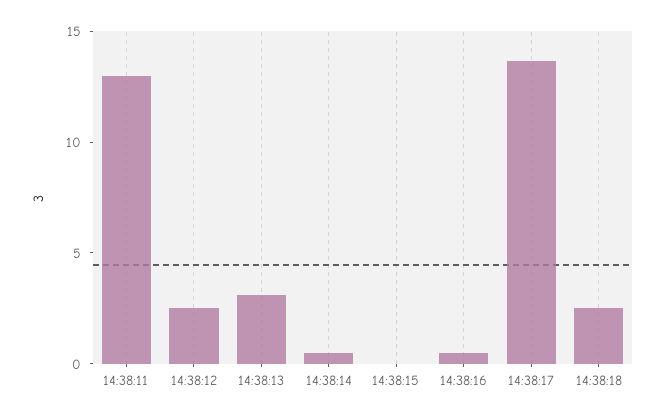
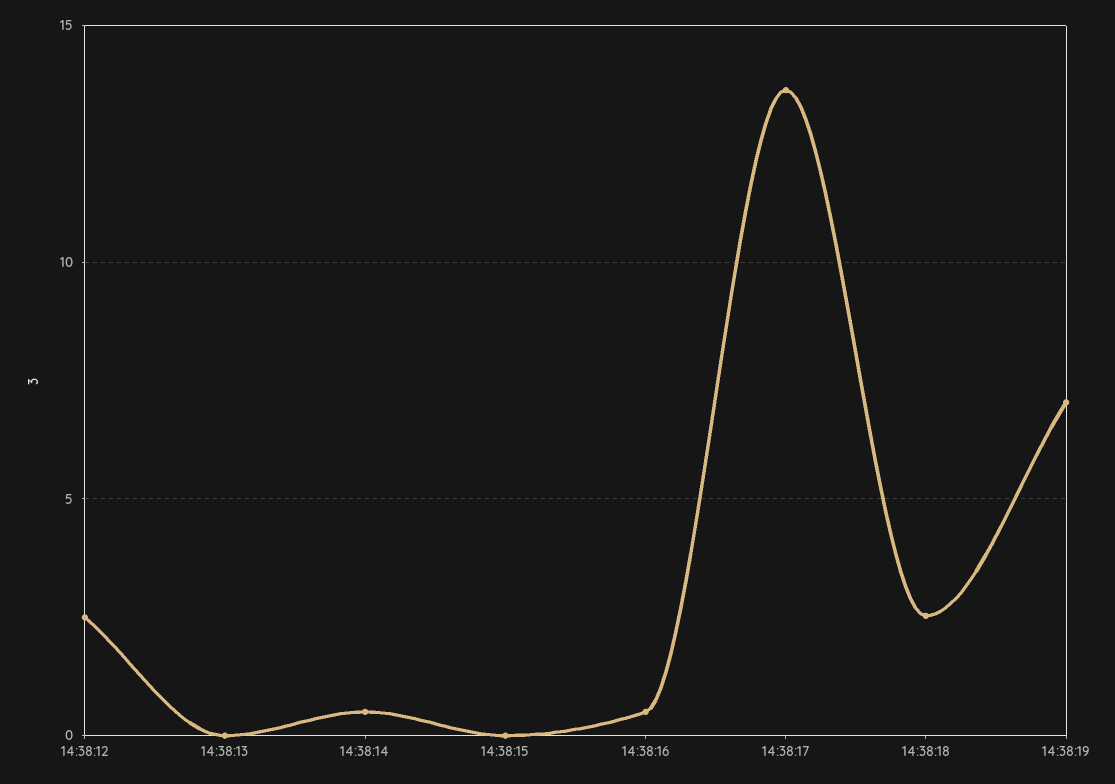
14:38:11: 13 -> none
14:38:13: 3 -> 0
14:38:19: none -> 7

